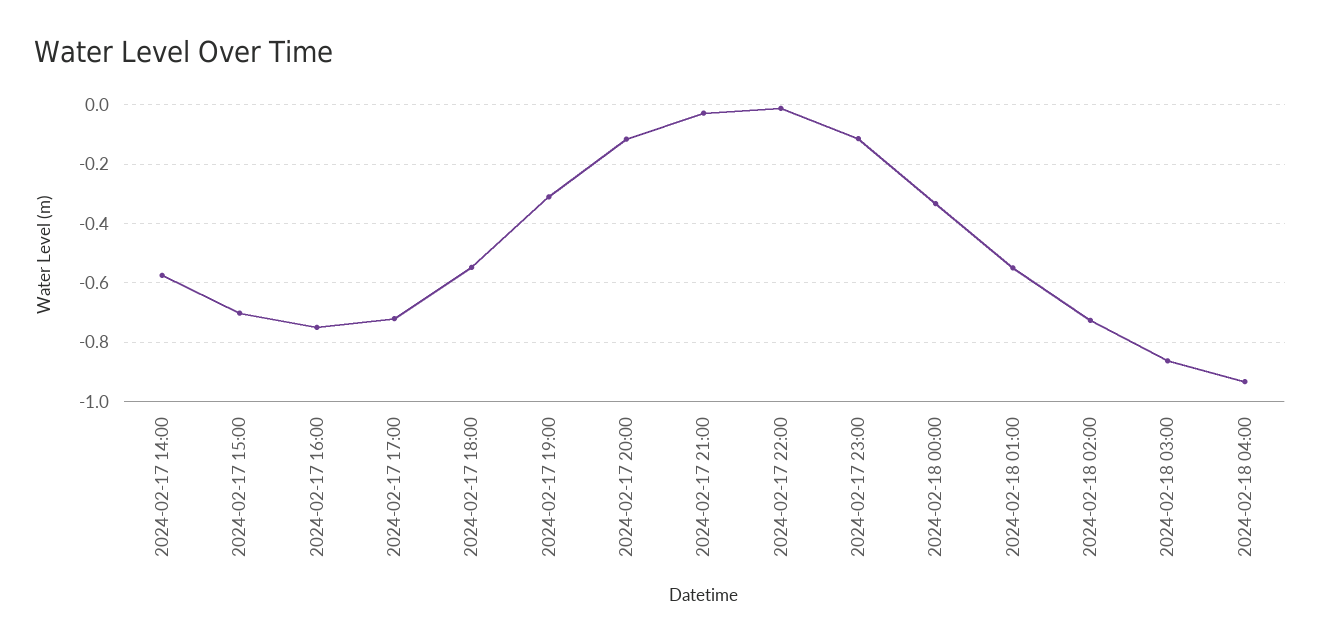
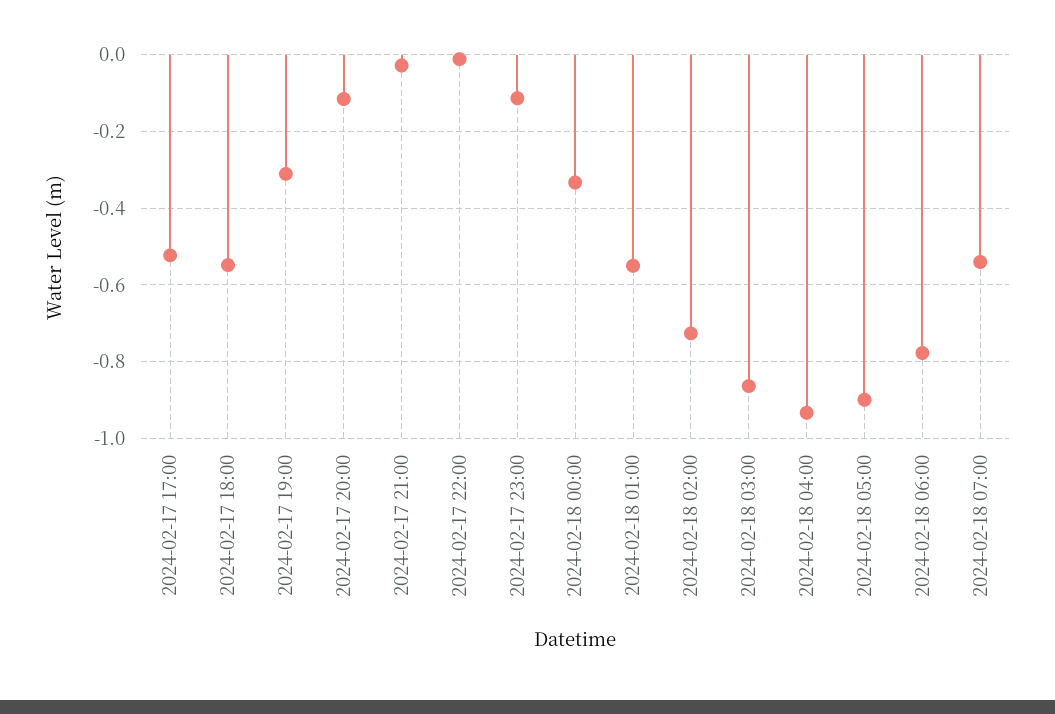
2024-02-17 14:00: -0.575 -> none
2024-02-17 15:00: -0.7 -> none
2024-02-17 16:00: -0.75 -> none
2024-02-17 17:00: -0.725 -> -0.52
2024-02-18 05:00: none -> -0.9
2024-02-18 06:00: none -> -0.78
2024-02-18 07:00: none -> -0.54

